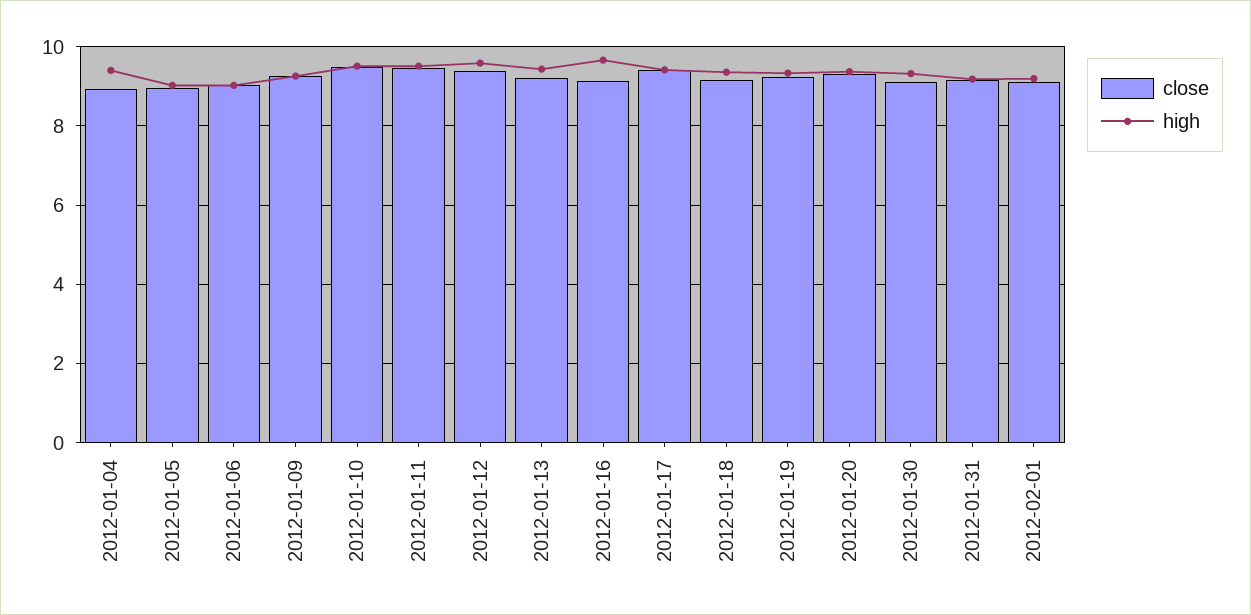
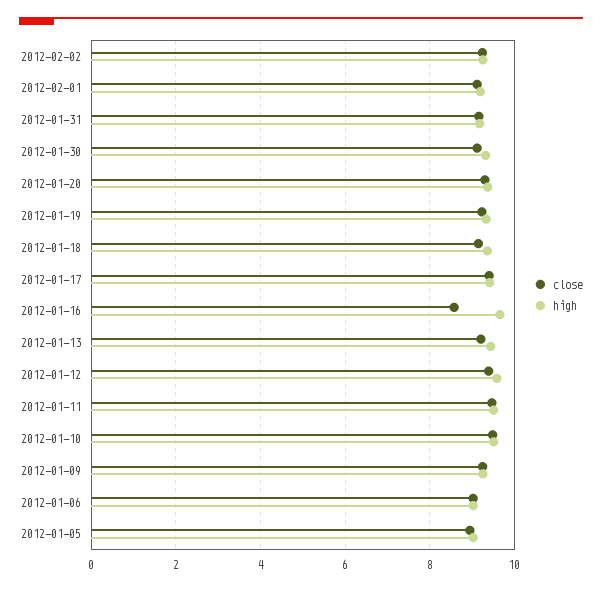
close, 2012-01-04: 9 -> none
high, 2012-01-04: 9.4 -> none
close, 2012-01-16: 9.2 -> 8.6
close, 2012-02-02: none -> 9.2
high, 2012-02-02: none -> 9.2

